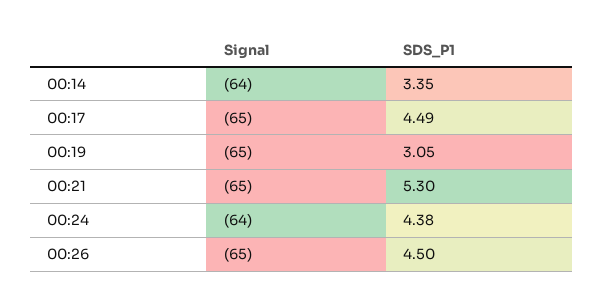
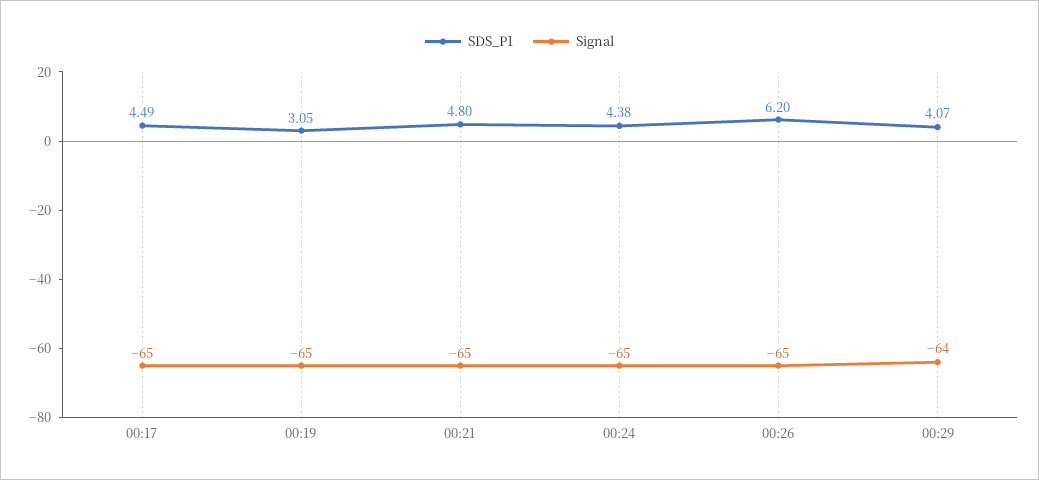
Signal, 00:14: -64 -> none
SDS_P1, 00:14: 3.35 -> none
SDS_P1, 00:21: 5.3 -> 4.8
Signal, 00:24: -64 -> -65
SDS_P1, 00:26: 4.5 -> 6.2
SDS_P1, 00:29: none -> 4.07
Signal, 00:29: none -> -64

